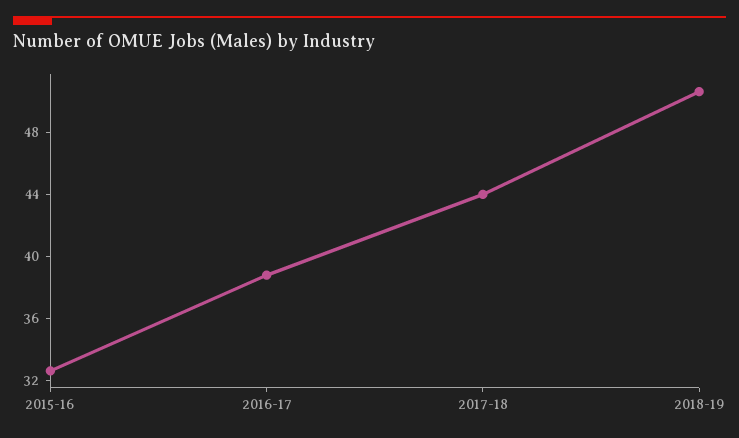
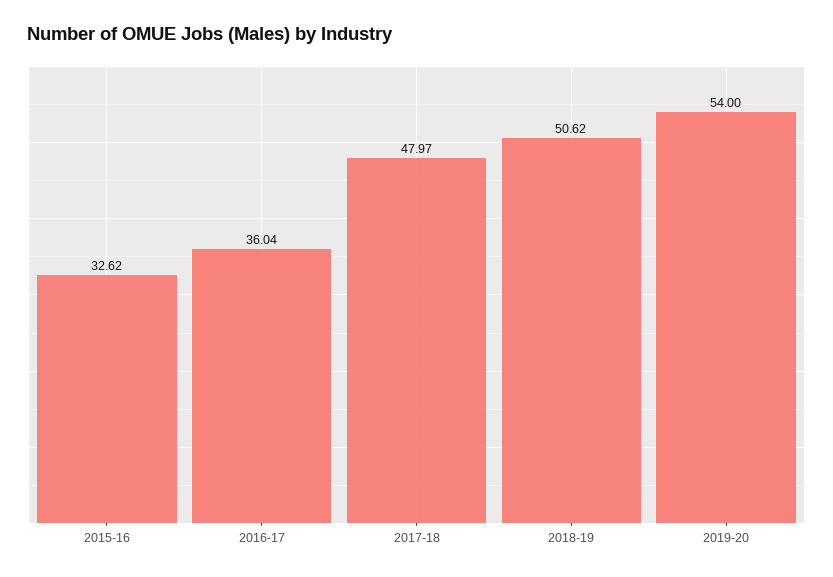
2016-17: 39 -> 36.04
2017-18: 44 -> 47.97
2019-20: none -> 54

